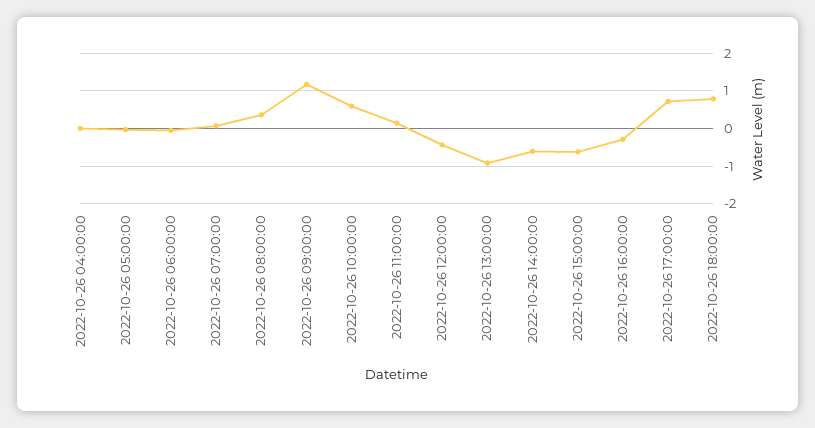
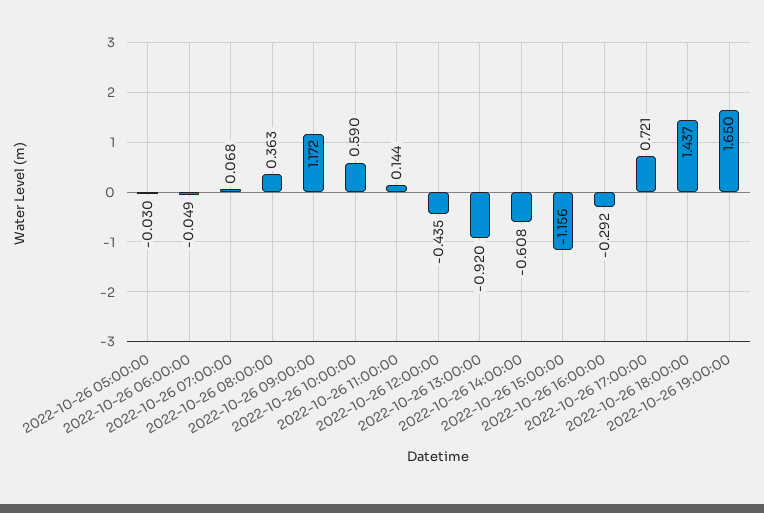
2022-10-26 04:00:00: 0 -> none
2022-10-26 15:00:00: -0.6 -> -1.156
2022-10-26 18:00:00: 0.8 -> 1.437
2022-10-26 19:00:00: none -> 1.65

